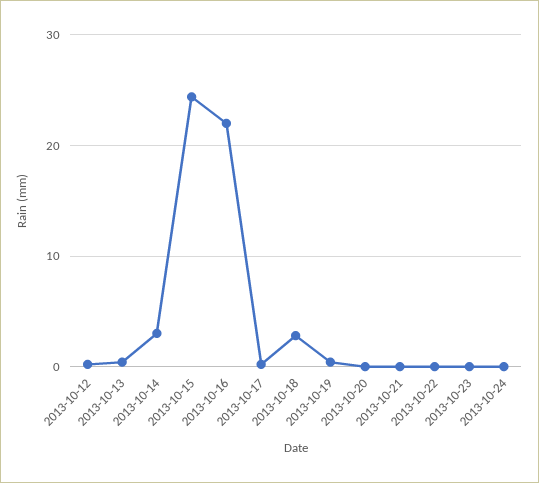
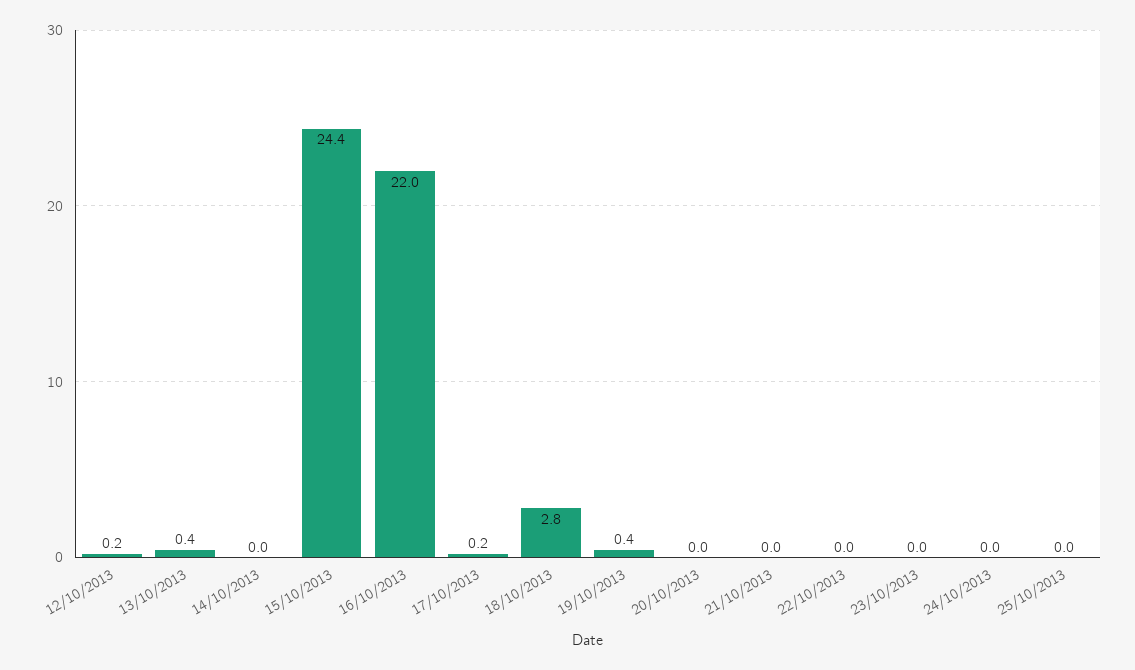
2013-10-14: 3 -> 0
25/10/2013: none -> 0

